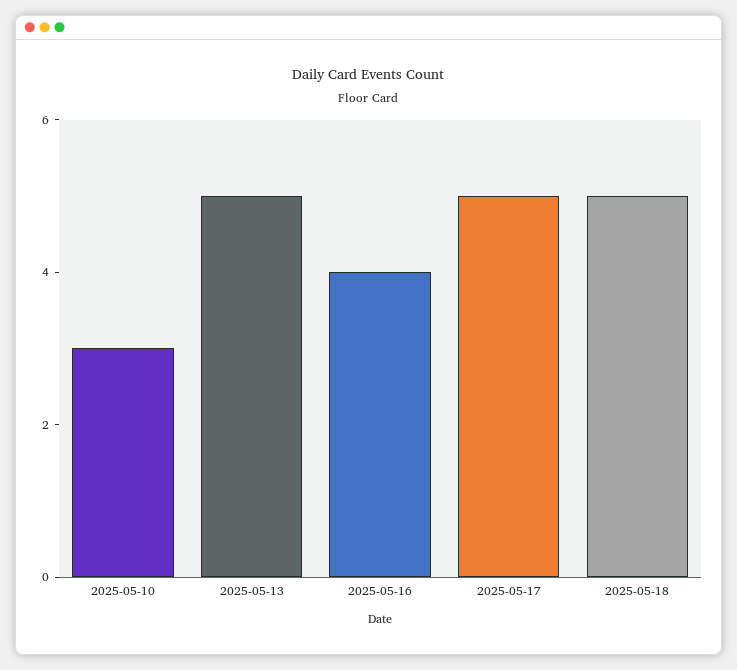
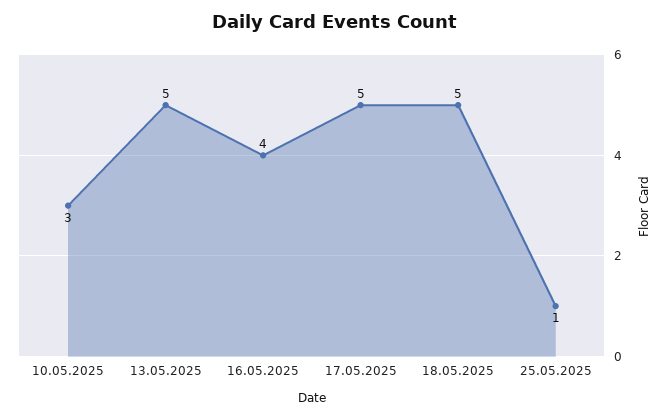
25.05.2025: none -> 1

